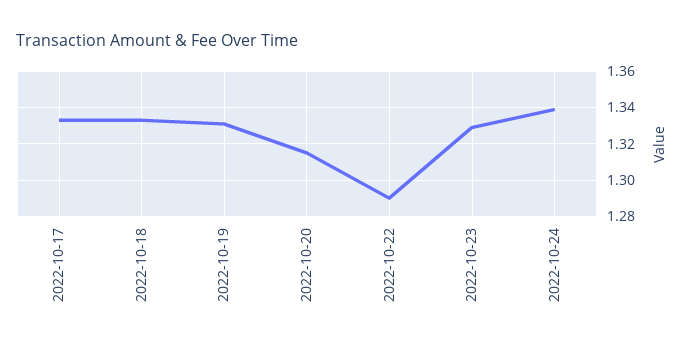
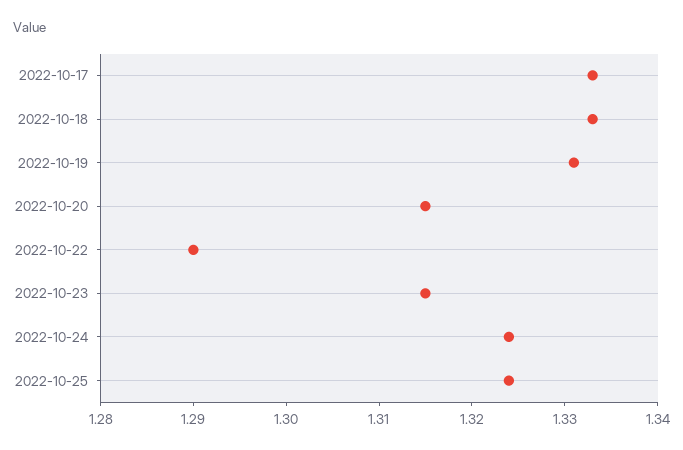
2022-10-23: 1.33 -> 1.315
2022-10-24: 1.34 -> 1.324
2022-10-25: none -> 1.324

